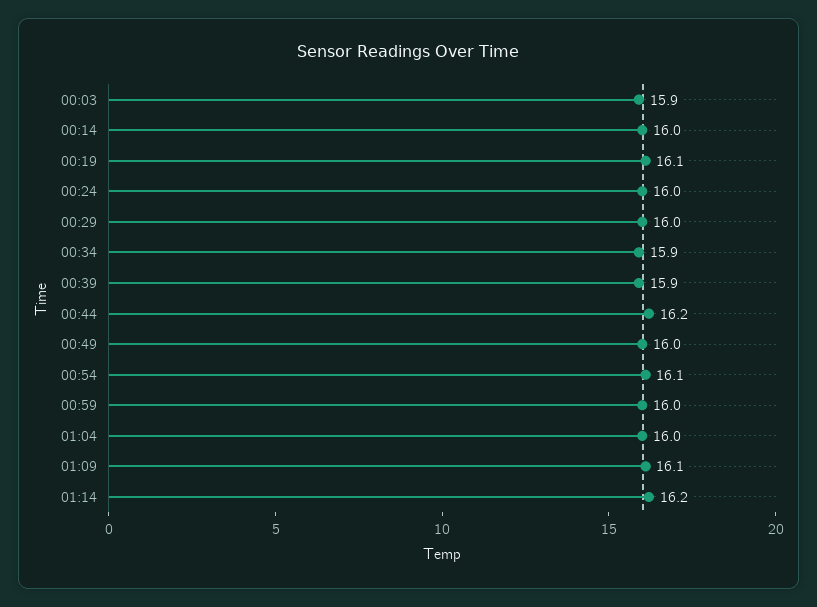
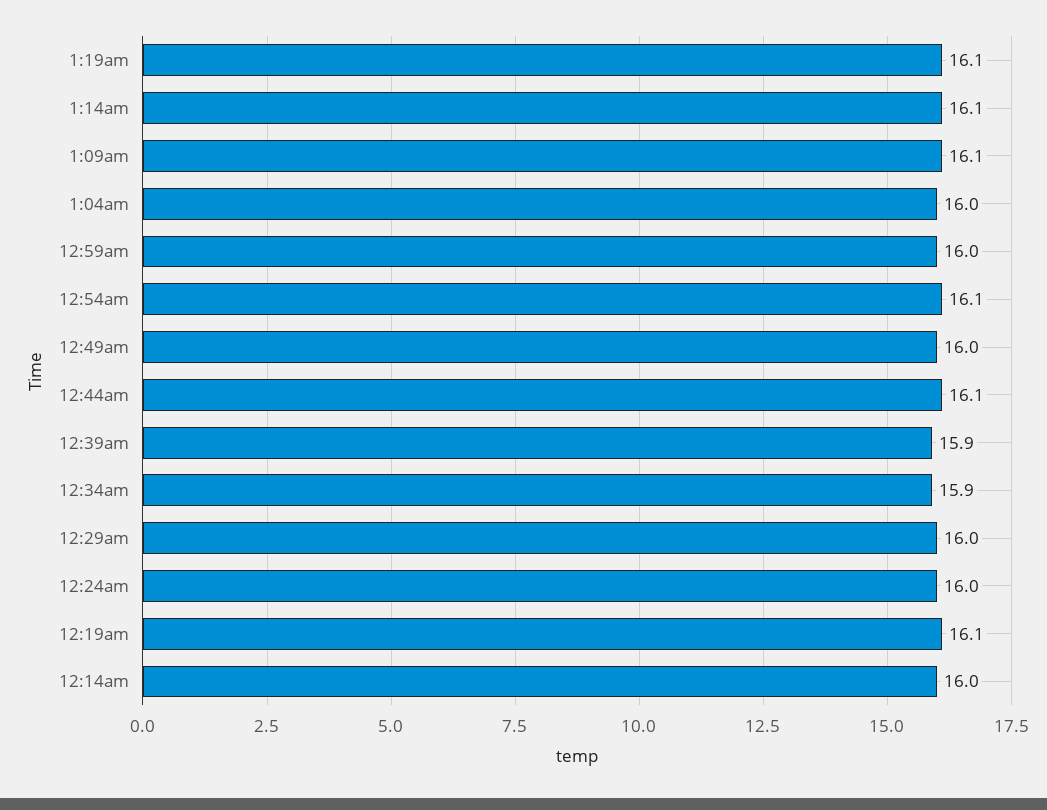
00:03: 15.9 -> none
00:44: 16.2 -> 16.1
01:14: 16.2 -> 16.1
1:19am: none -> 16.1

